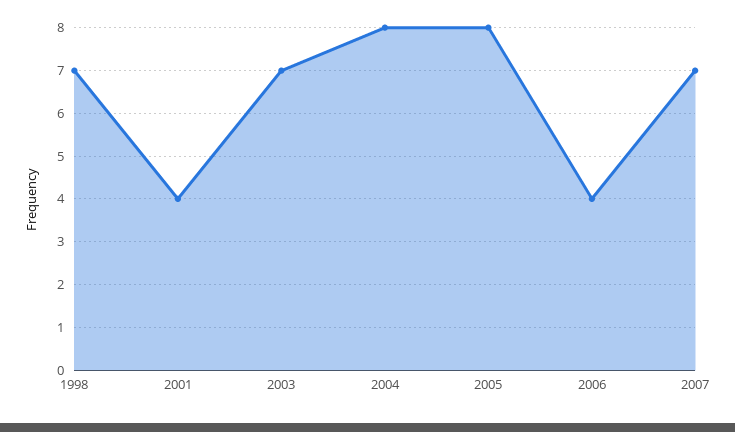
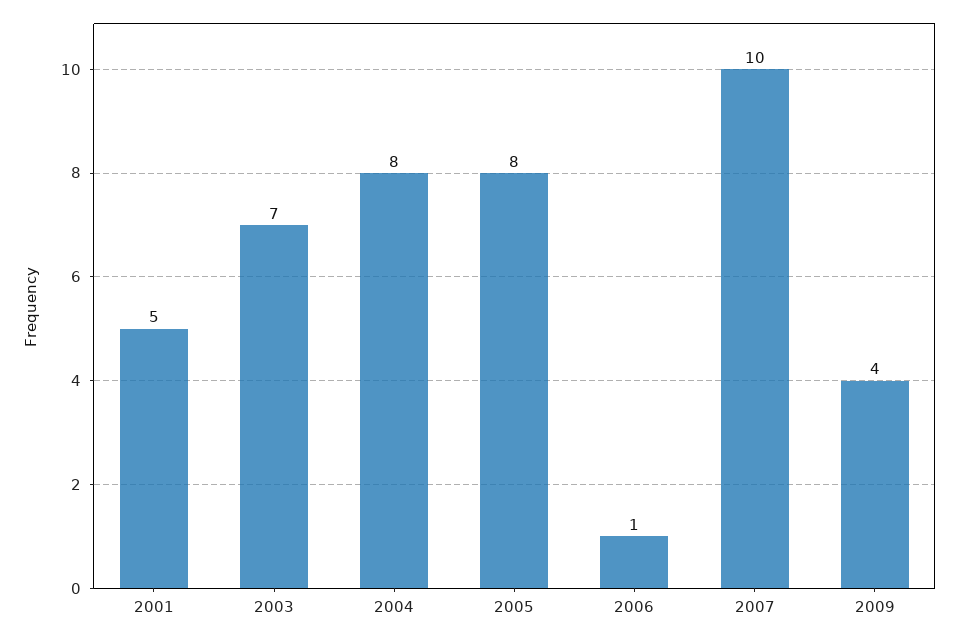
1998: 7 -> none
2001: 4 -> 5
2006: 4 -> 1
2007: 7 -> 10
2009: none -> 4

